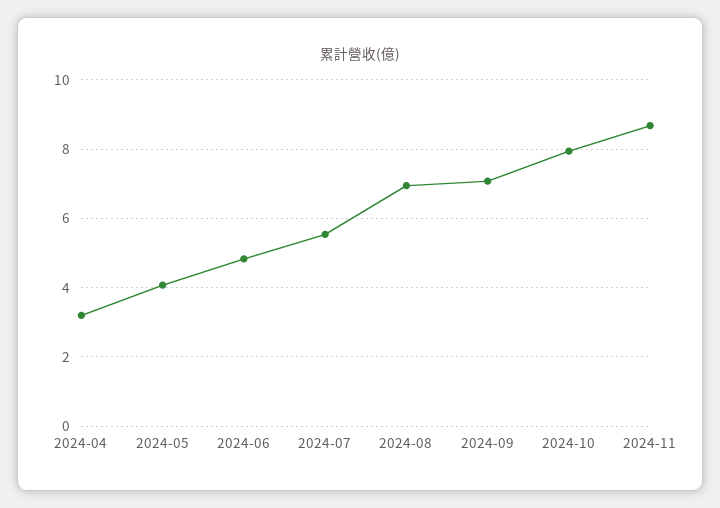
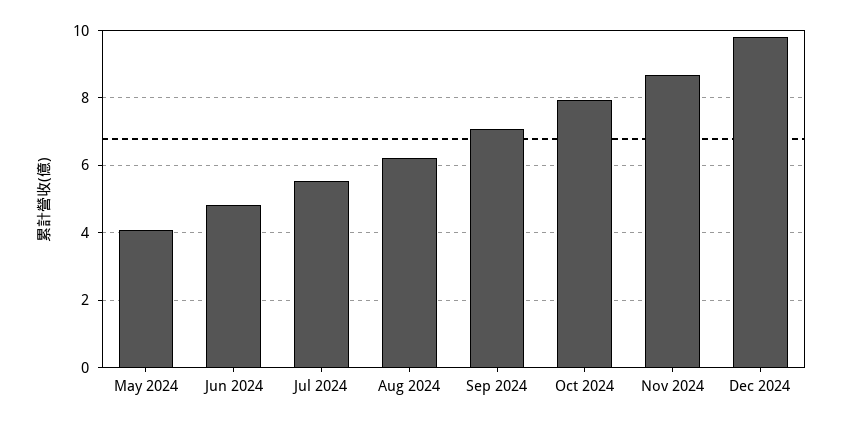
2024-04: 3.2 -> none
2024-08: 7 -> 6.2
Dec 2024: none -> 9.8

